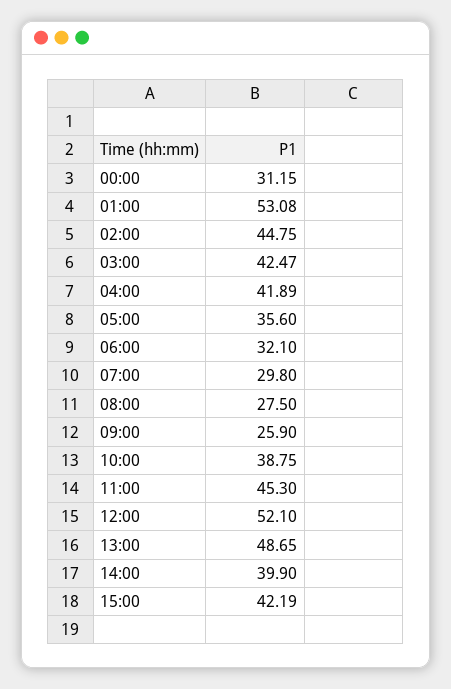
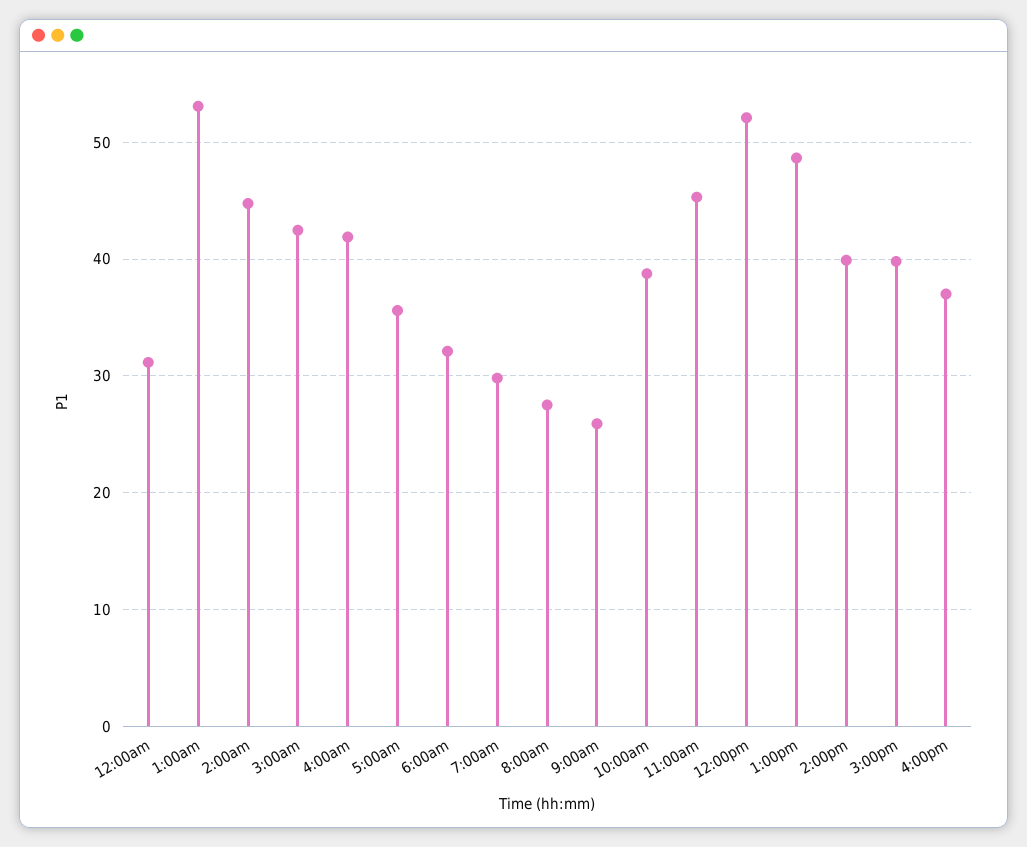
15:00: 42.19 -> 40
4:00pm: none -> 37

